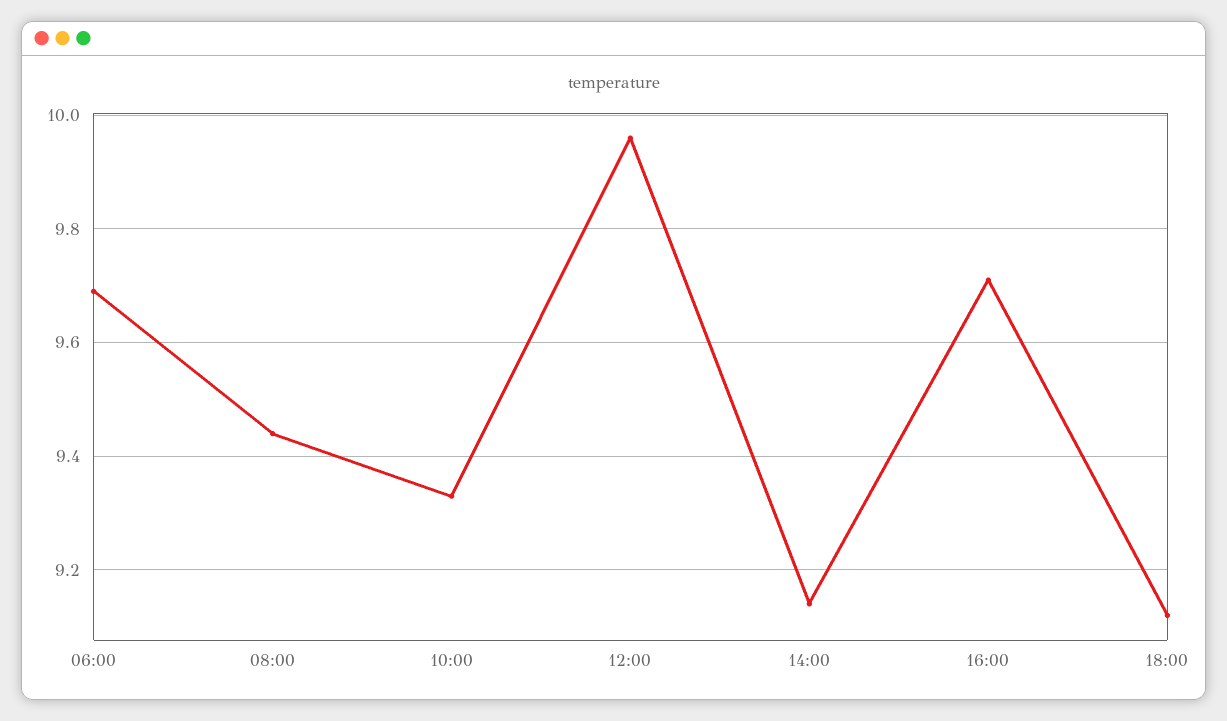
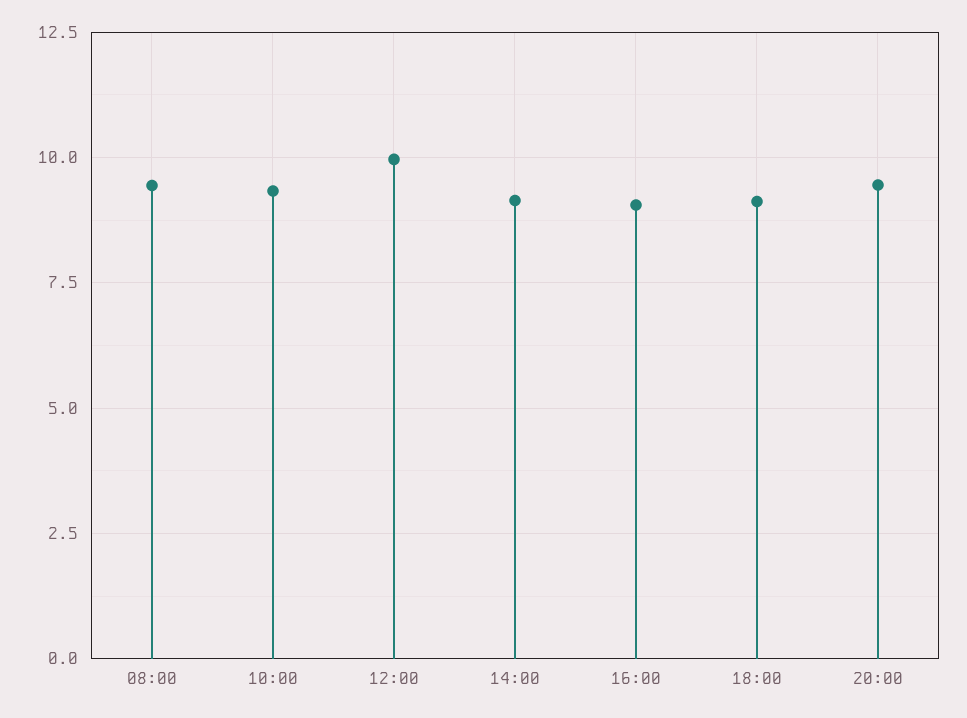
06:00: 9.7 -> none
16:00: 9.7 -> 9
20:00: none -> 9.5

